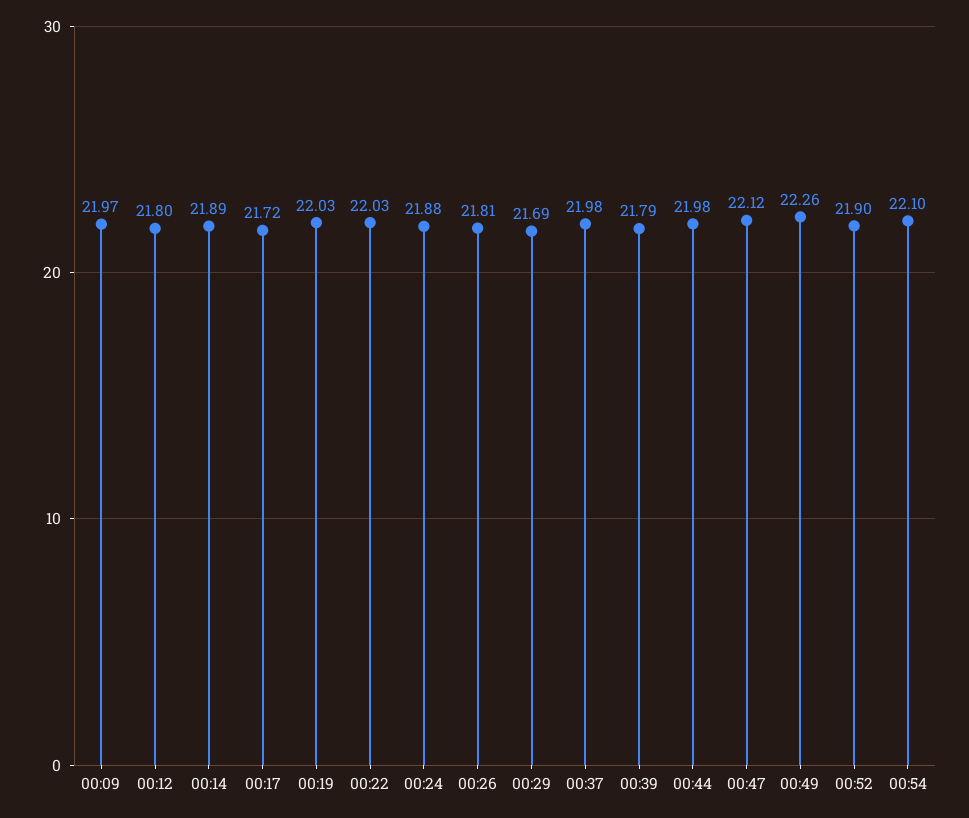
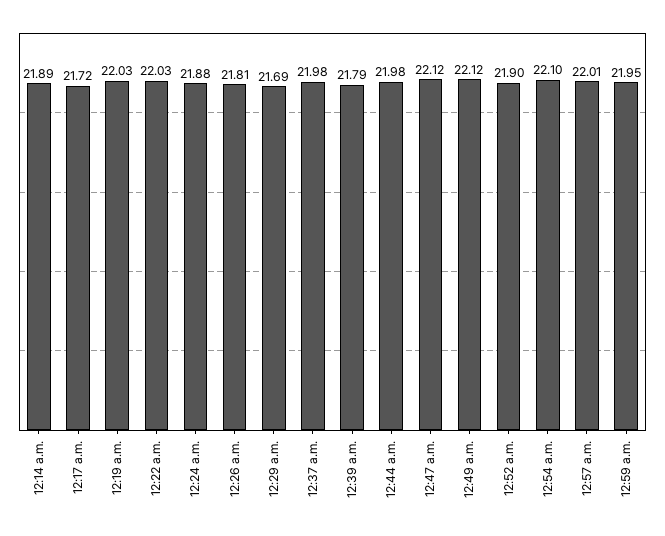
00:09: 21.97 -> none
00:12: 21.8 -> none
00:49: 22.26 -> 22.12
12:57 a.m.: none -> 22.01
12:59 a.m.: none -> 21.95

